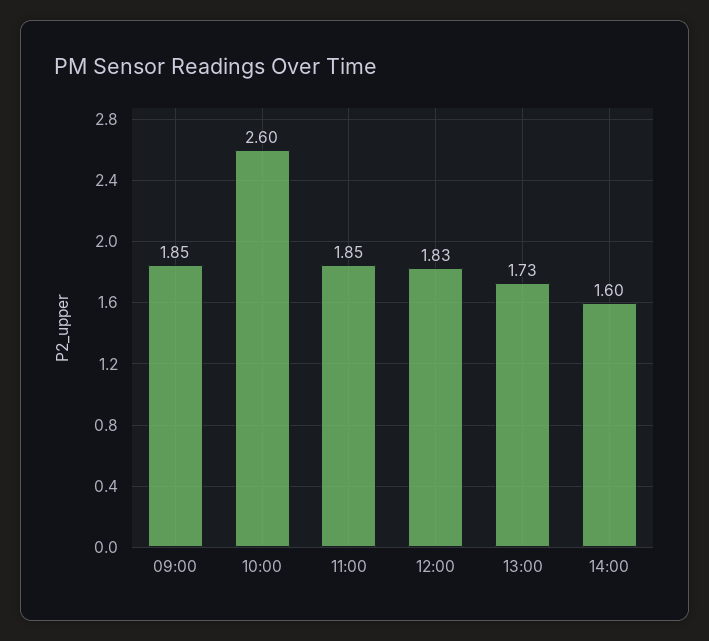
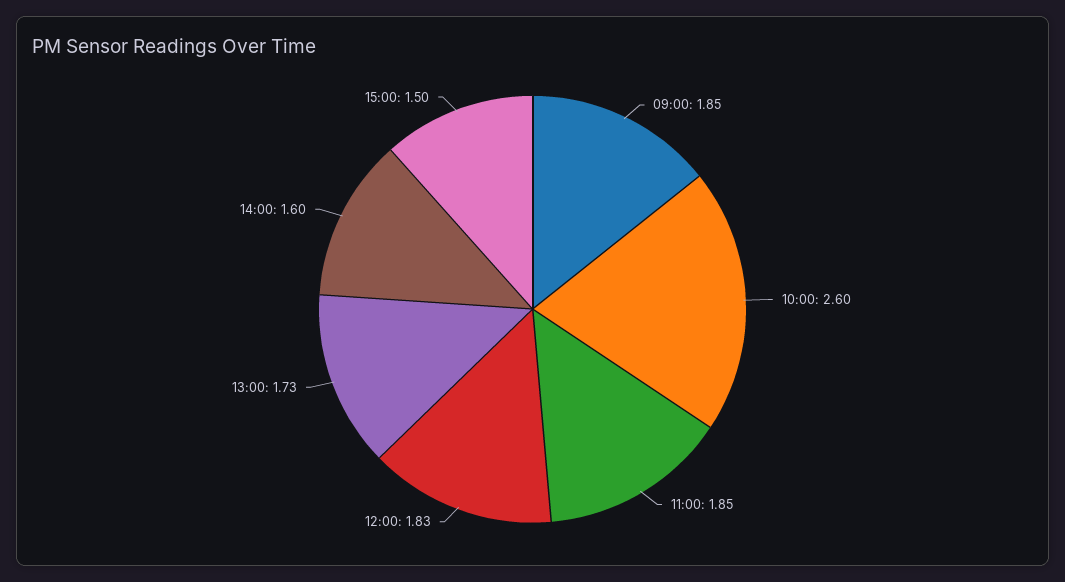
15:00: none -> 1.5

